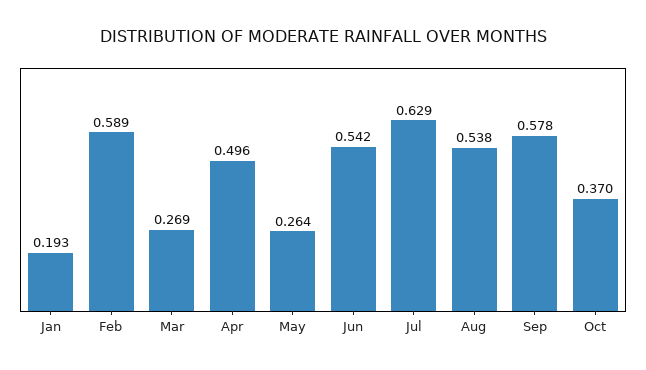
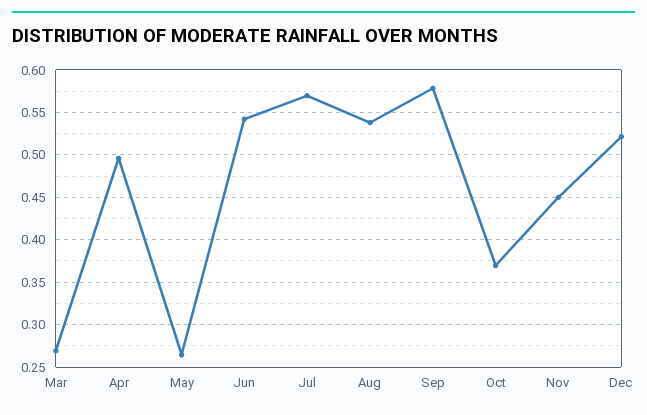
Jan: 0.193 -> none
Feb: 0.589 -> none
Jul: 0.629 -> 0.57
Nov: none -> 0.45
Dec: none -> 0.52

